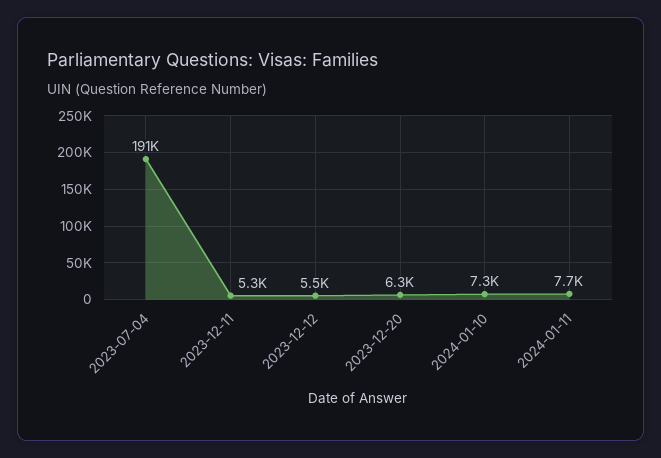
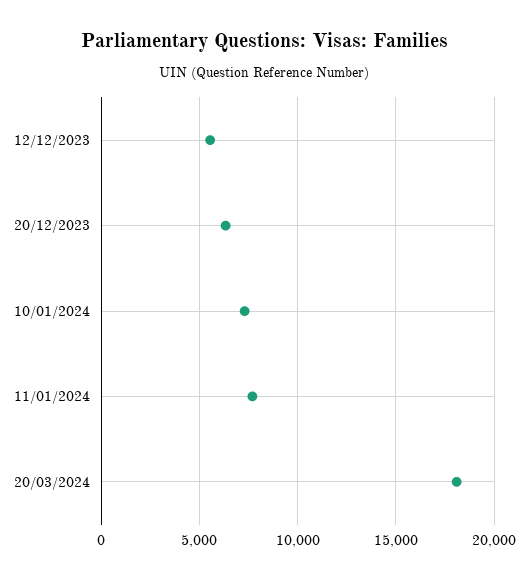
2023-07-04: 191000 -> none
2023-12-11: 5300 -> none
20/03/2024: none -> 18000

